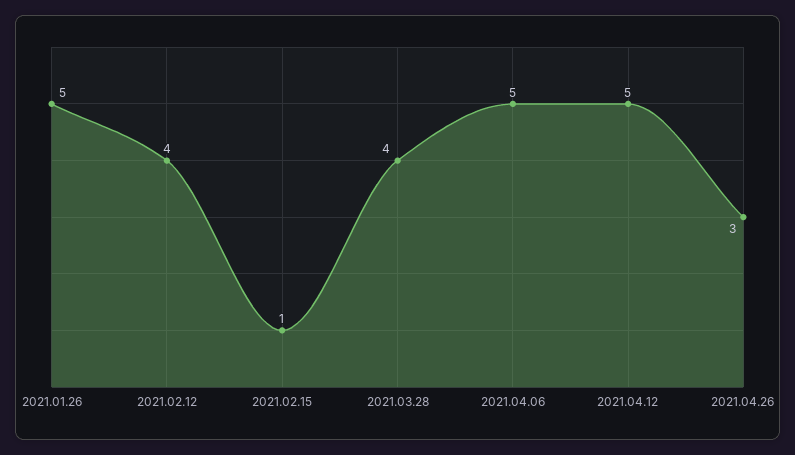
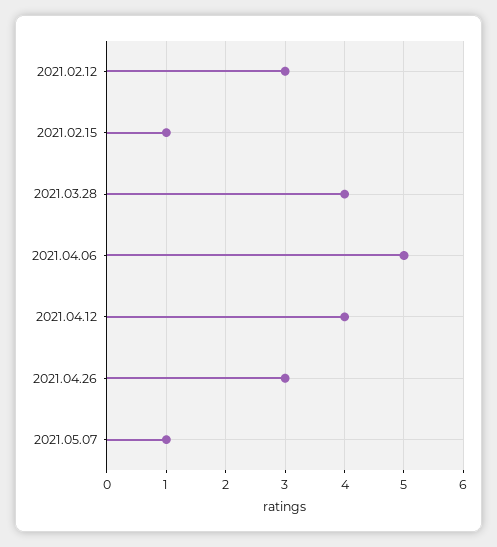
2021.01.26: 5 -> none
2021.02.12: 4 -> 3
2021.04.12: 5 -> 4
2021.05.07: none -> 1

